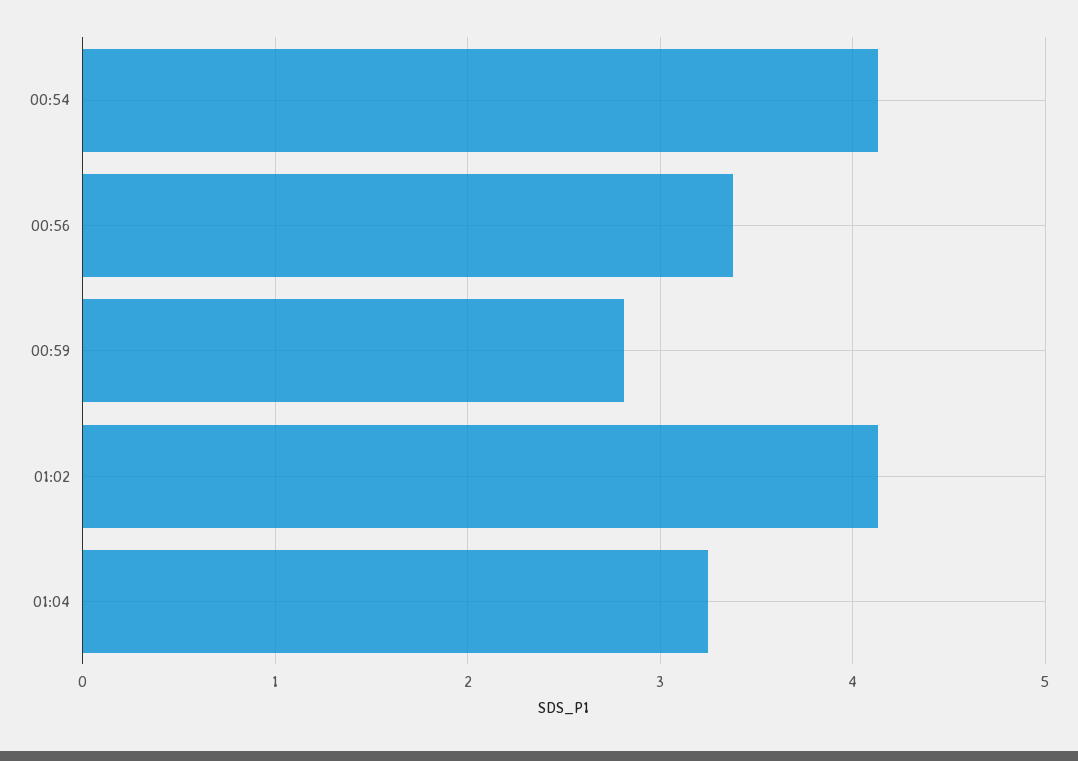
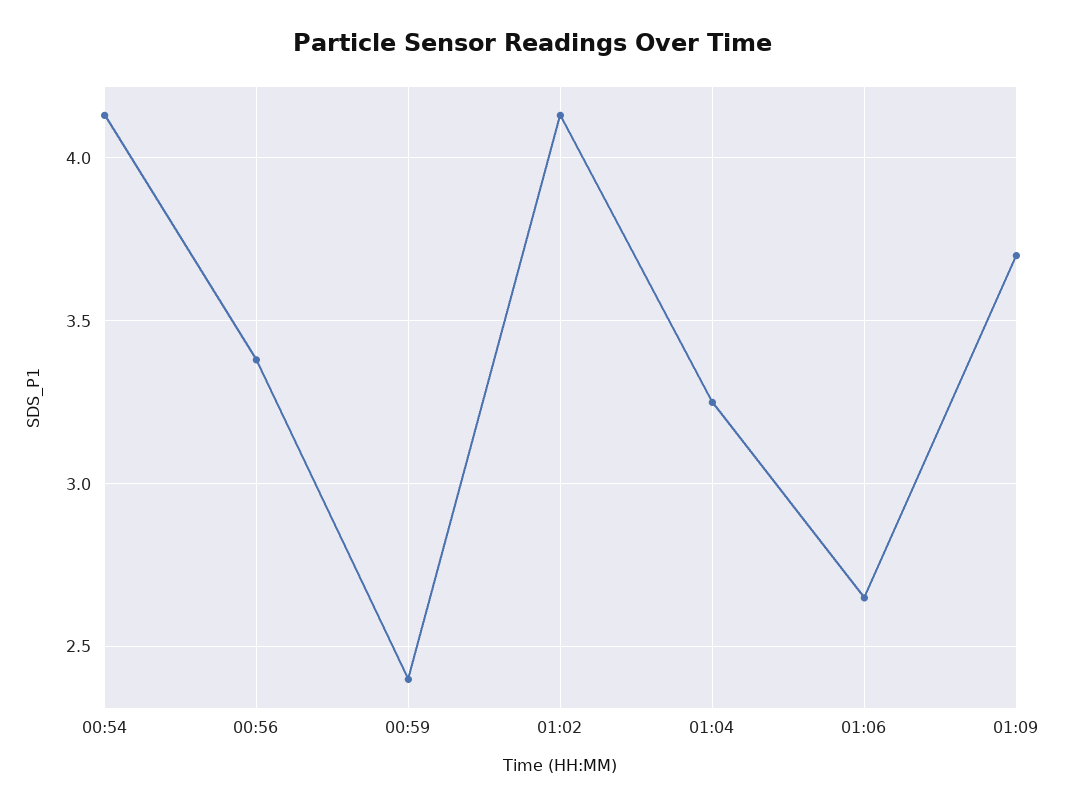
00:59: 2.8 -> 2.4
01:06: none -> 2.65
01:09: none -> 3.7

